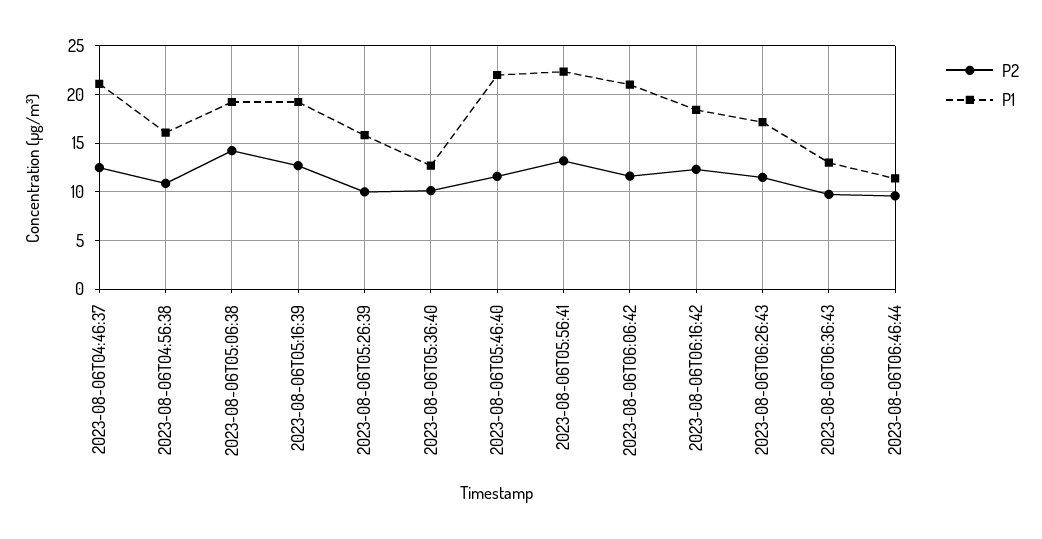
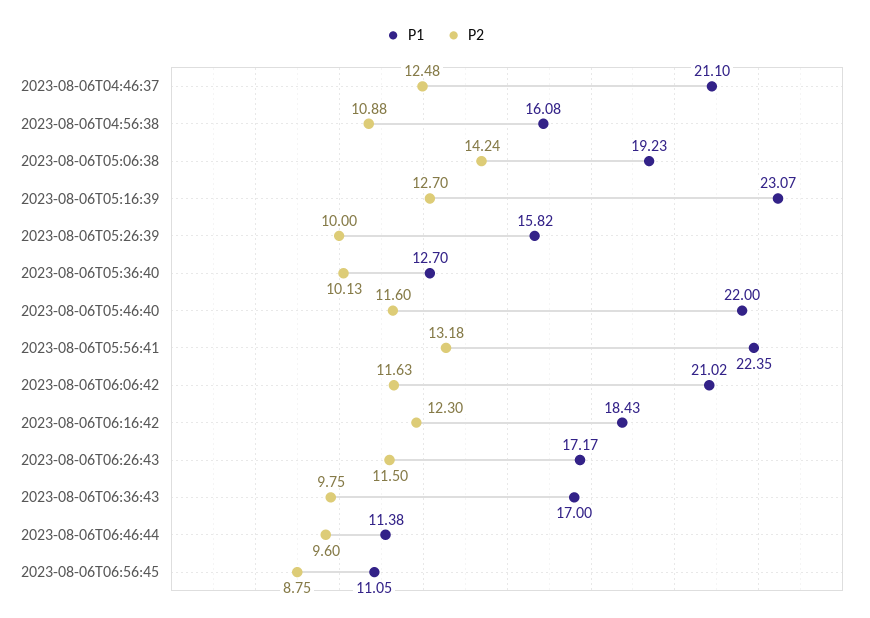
P1, 2023-08-06T05:16:39: 19 -> 23.07
P1, 2023-08-06T06:36:43: 13 -> 17
P1, 2023-08-06T06:56:45: none -> 11.05
P2, 2023-08-06T06:56:45: none -> 8.75

